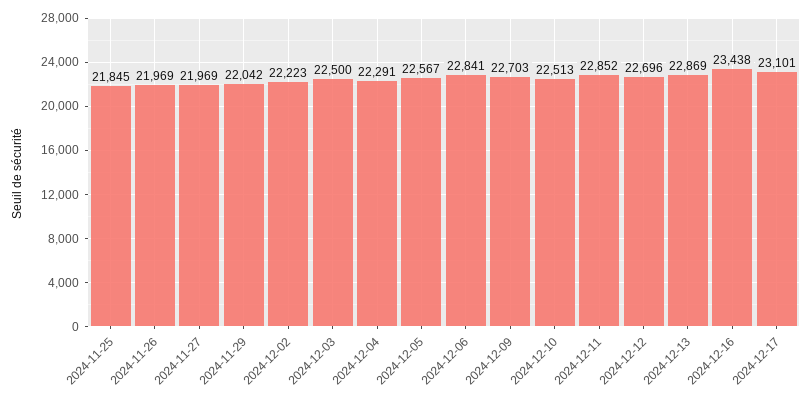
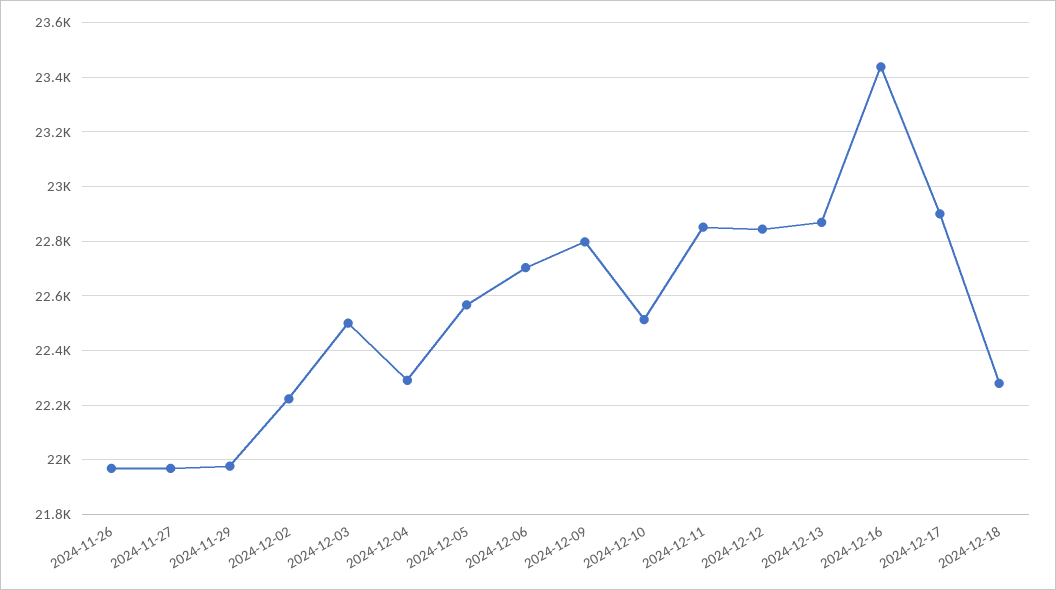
2024-11-25: 21845 -> none
2024-11-29: 22042 -> 21975
2024-12-06: 22841 -> 22700
2024-12-09: 22703 -> 22800
2024-12-12: 22696 -> 22850
2024-12-17: 23101 -> 22900
2024-12-18: none -> 22275

